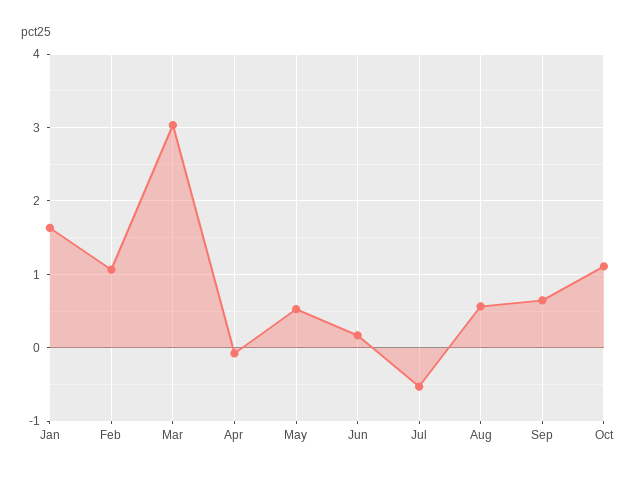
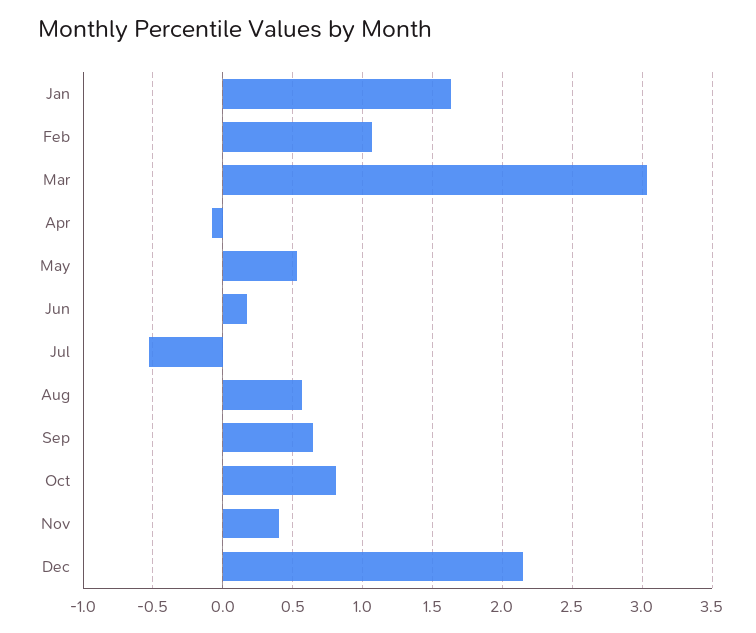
Oct: 1.1 -> 0.8
Nov: none -> 0.4
Dec: none -> 2.15

